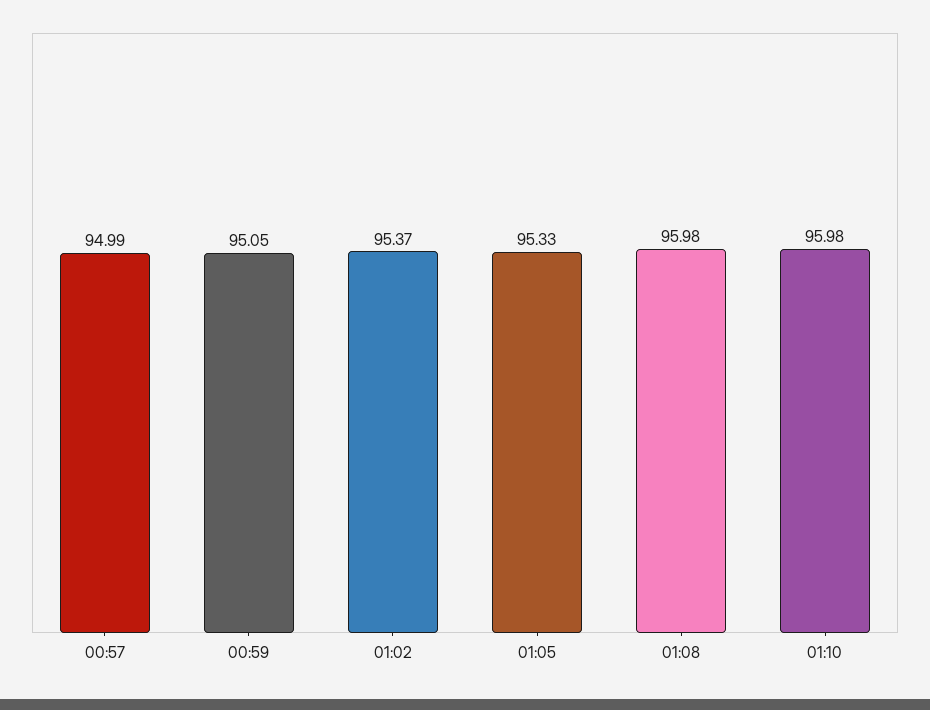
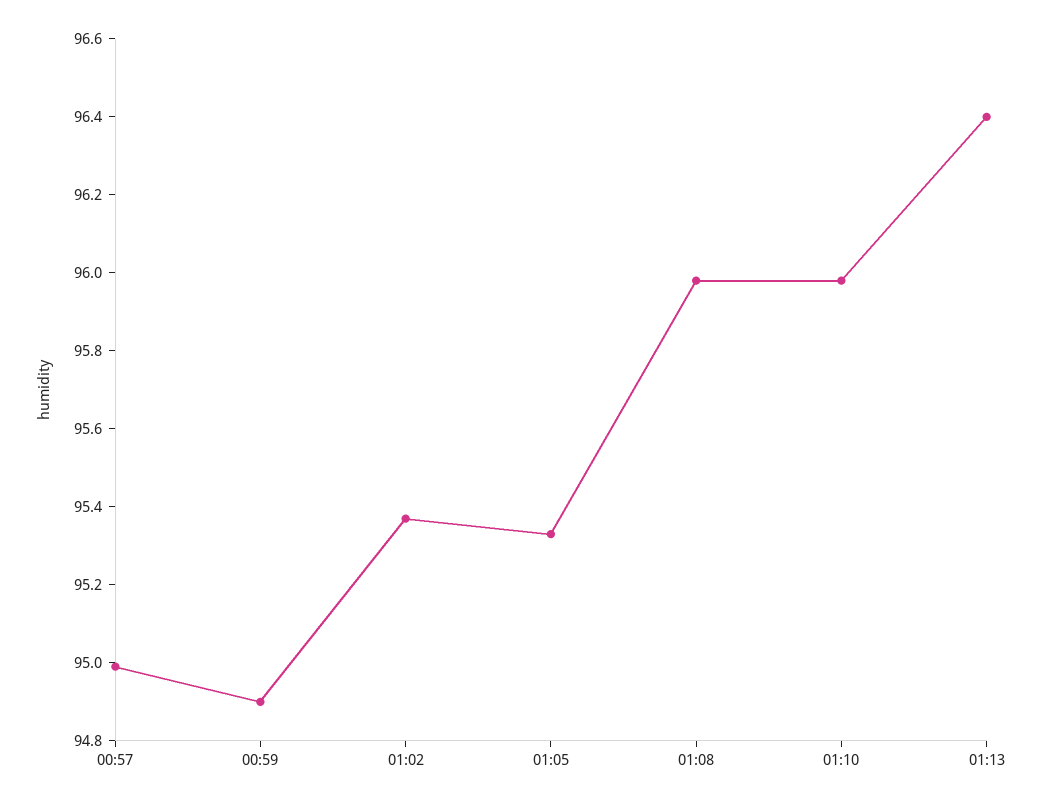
00:59: 95.05 -> 94.9
01:13: none -> 96.4

